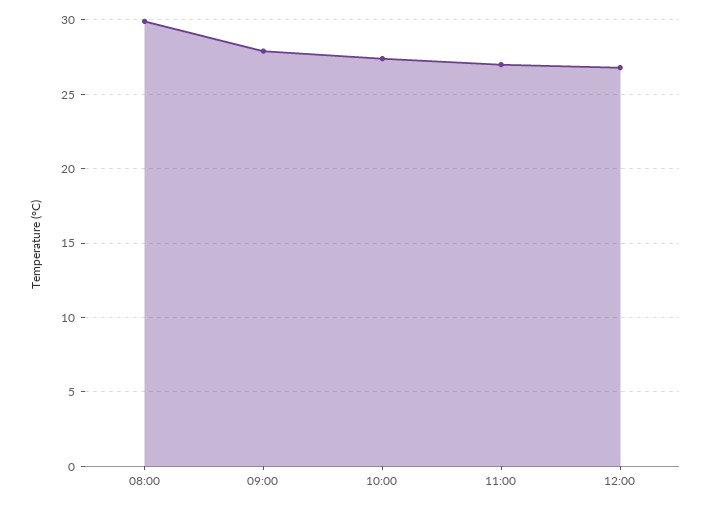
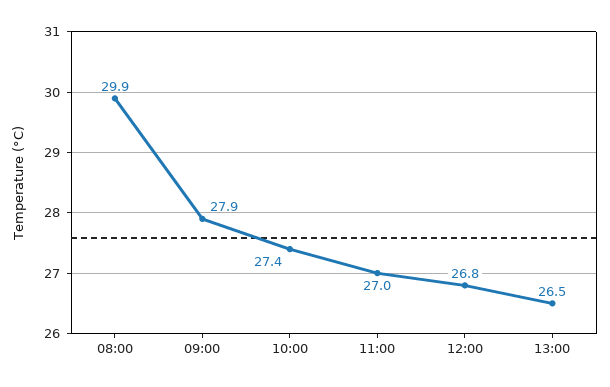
13:00: none -> 26.5

